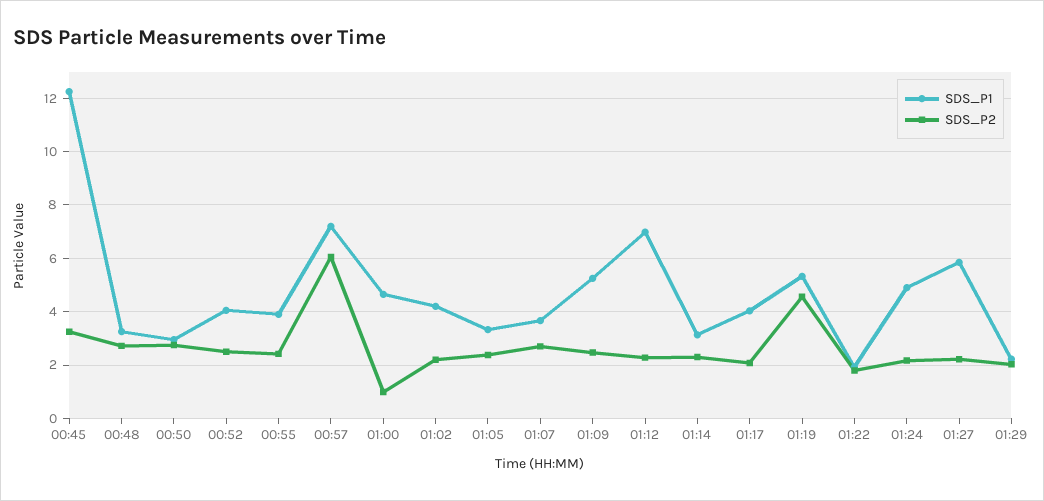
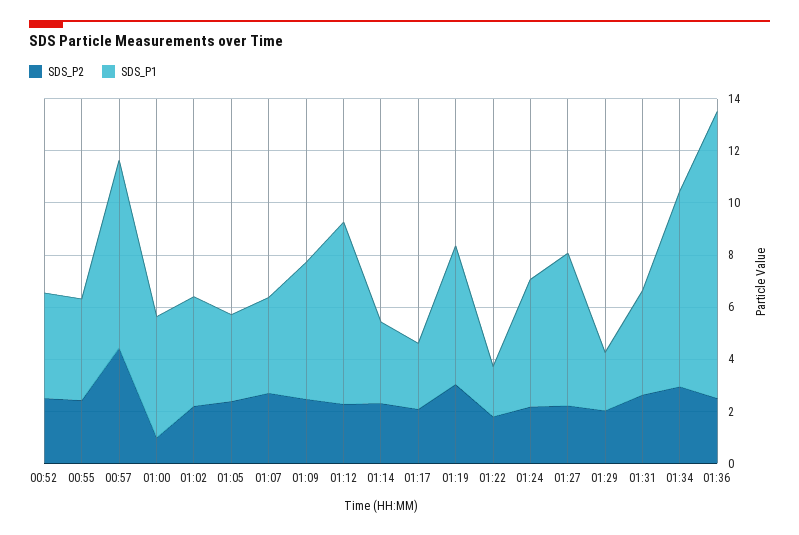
SDS_P1, 00:45: 12.25 -> none
SDS_P2, 00:45: 3.25 -> none
SDS_P1, 00:48: 3.25 -> none
SDS_P2, 00:48: 2.75 -> none
SDS_P1, 00:50: 3 -> none
SDS_P2, 00:50: 2.75 -> none
SDS_P2, 00:57: 6 -> 4.5
SDS_P1, 01:17: 4 -> 2.5
SDS_P2, 01:19: 4.5 -> 3
SDS_P2, 01:31: none -> 2.5
SDS_P1, 01:31: none -> 4
SDS_P2, 01:34: none -> 3
SDS_P1, 01:34: none -> 7.5
SDS_P2, 01:36: none -> 2.5
SDS_P1, 01:36: none -> 11

